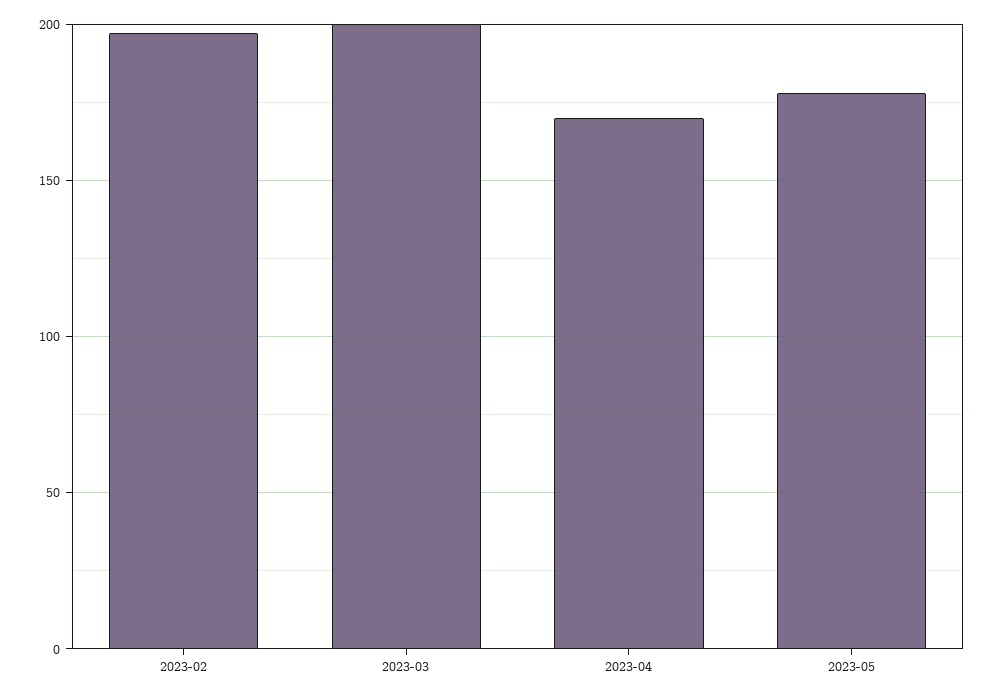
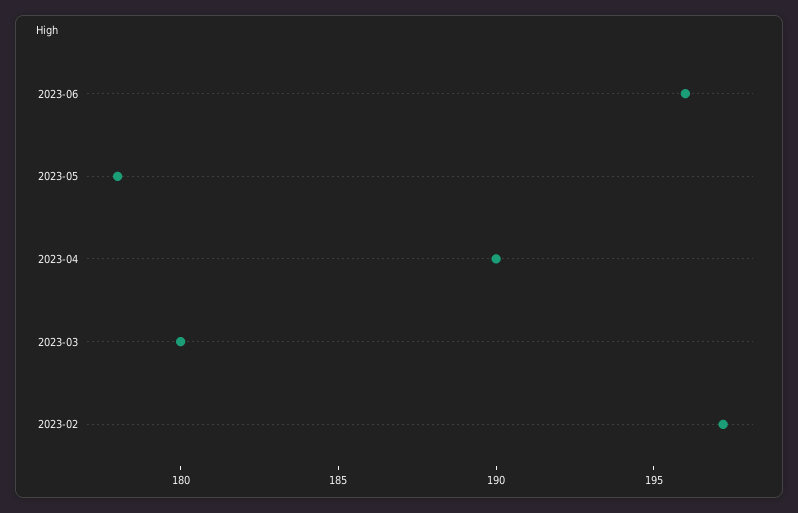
2023-03: 200 -> 180
2023-04: 170 -> 190
2023-06: none -> 196

